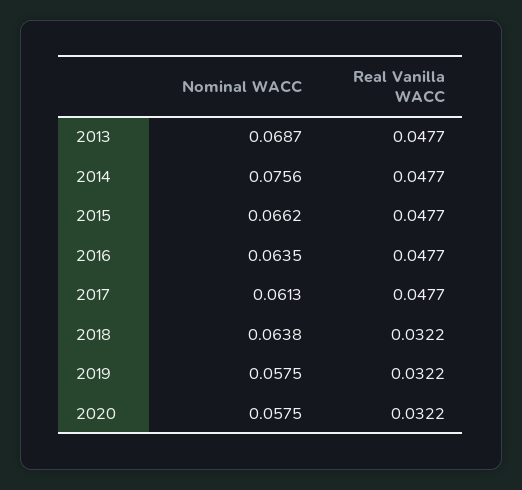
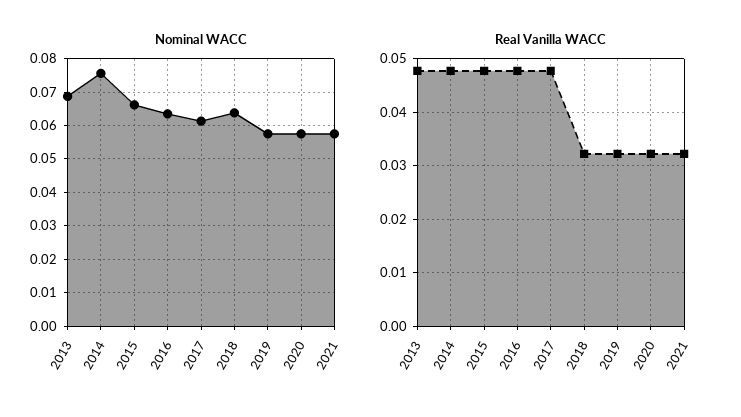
Nominal WACC, 2021: none -> 0.058
Real Vanilla WACC, 2021: none -> 0.032

